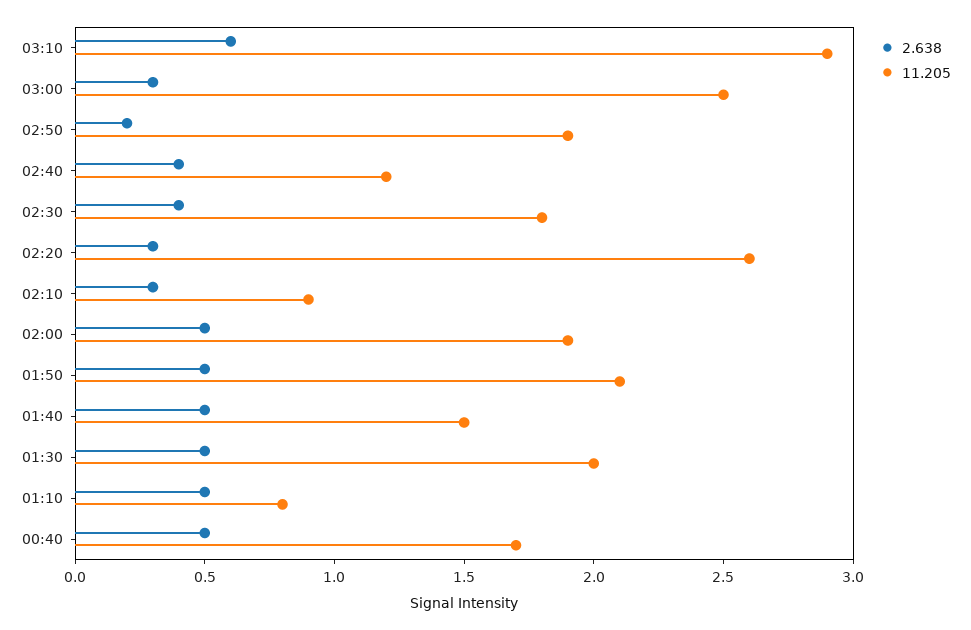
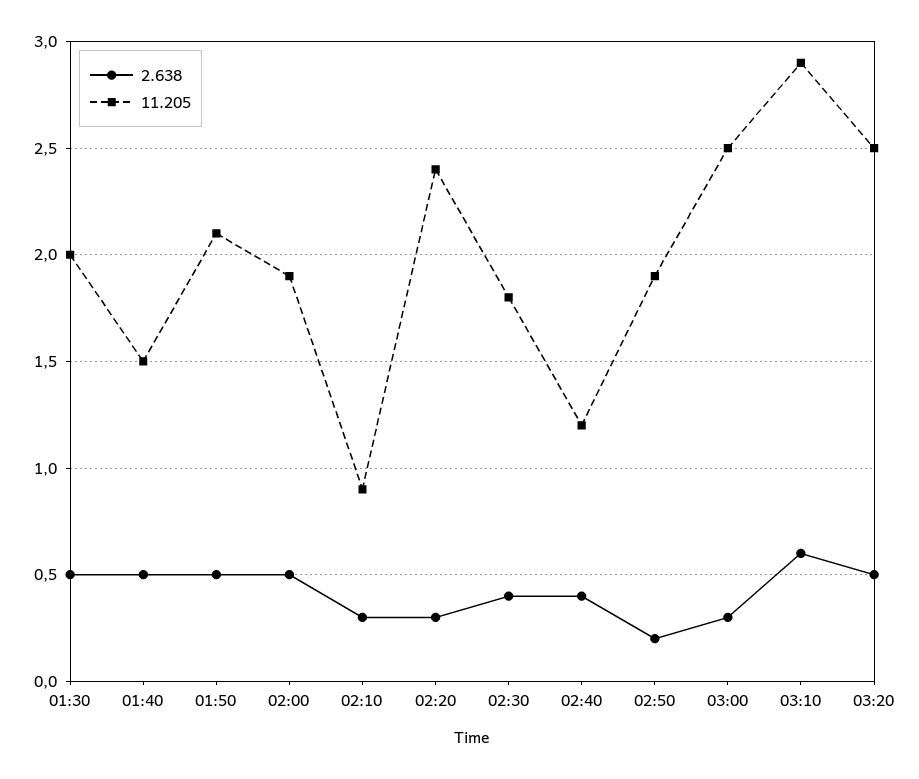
11.205, 02:20: 2.6 -> 2.4
2.638, 01:10: 0.5 -> none
11.205, 01:10: 0.8 -> none
2.638, 00:40: 0.5 -> none
11.205, 00:40: 1.7 -> none
2.638, 03:20: none -> 0.5
11.205, 03:20: none -> 2.5

